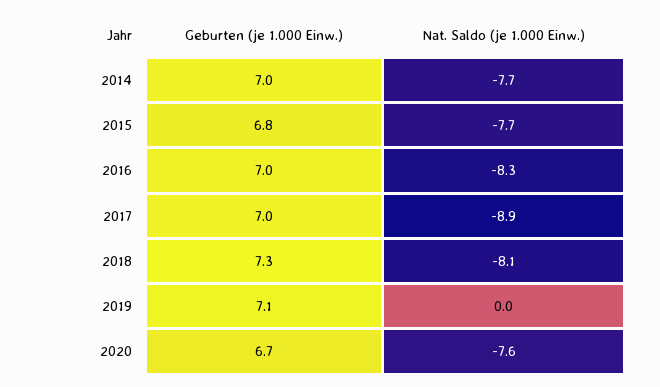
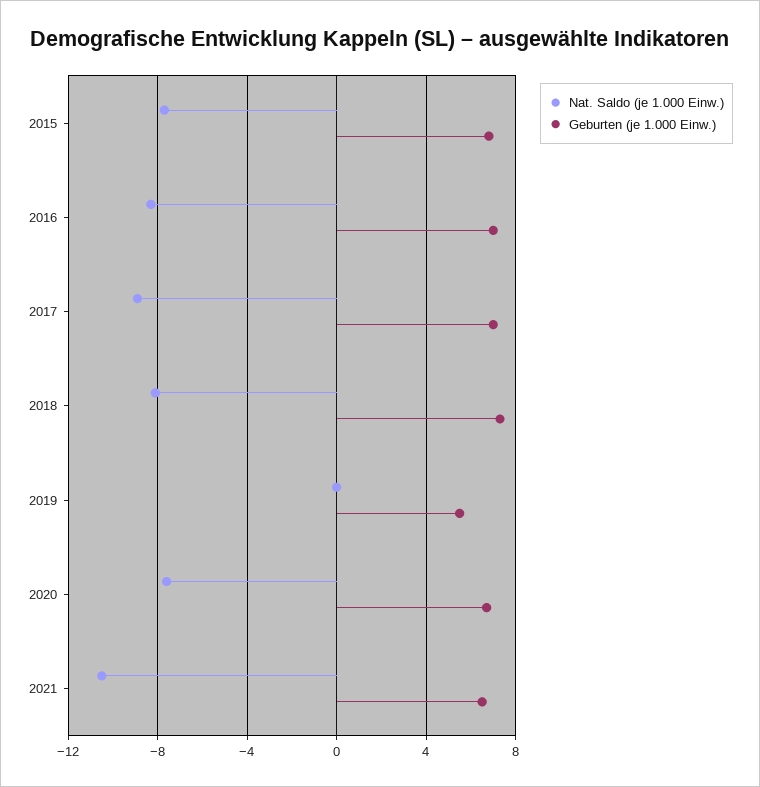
Geburten (je 1.000 Einw.), 2014: 7 -> none
Nat. Saldo (je 1.000 Einw.), 2014: -7.7 -> none
Geburten (je 1.000 Einw.), 2019: 7.1 -> 5.5
Nat. Saldo (je 1.000 Einw.), 2021: none -> -10.5
Geburten (je 1.000 Einw.), 2021: none -> 6.5

